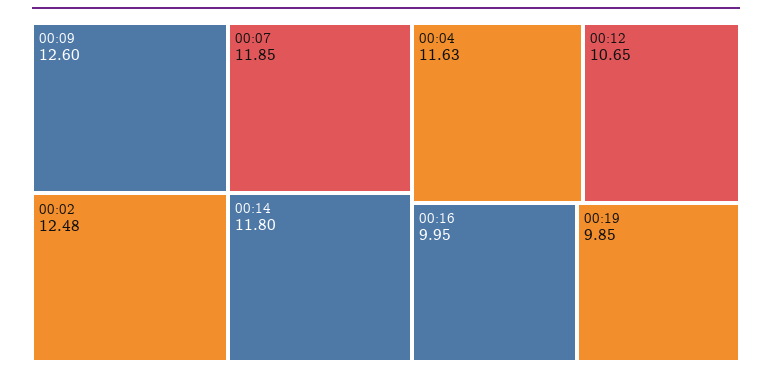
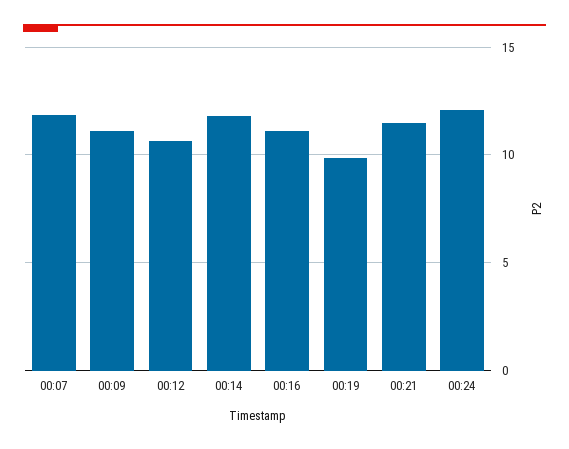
00:09: 12.6 -> 11
00:02: 12.48 -> none
00:04: 11.63 -> none
00:16: 9.95 -> 11
00:21: none -> 11.5
00:24: none -> 12

